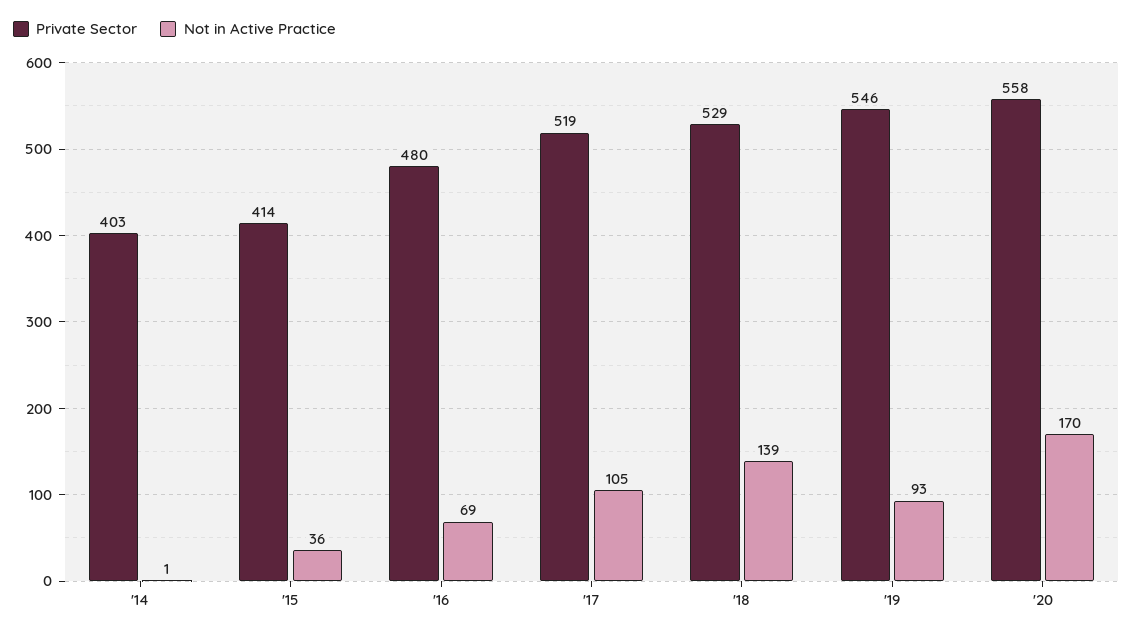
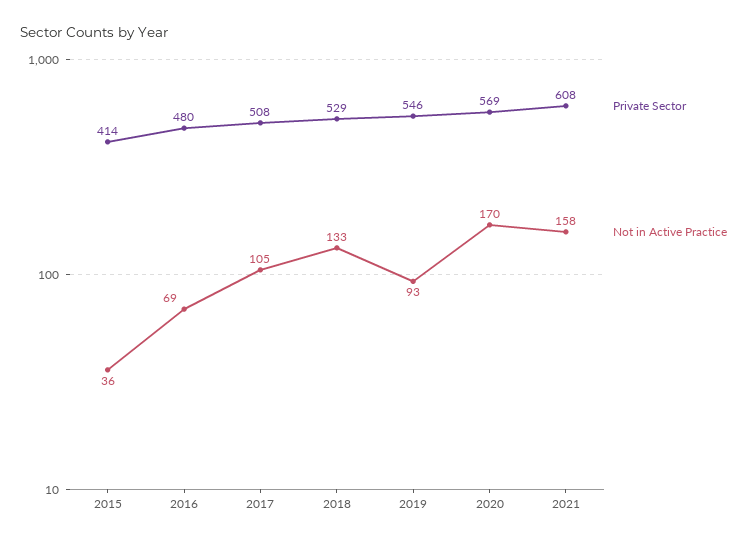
Private Sector, '14: 403 -> none
Not in Active Practice, '14: 1 -> none
Private Sector, '17: 519 -> 508
Not in Active Practice, '18: 139 -> 133
Private Sector, '20: 558 -> 569
Private Sector, 2021: none -> 608
Not in Active Practice, 2021: none -> 158

